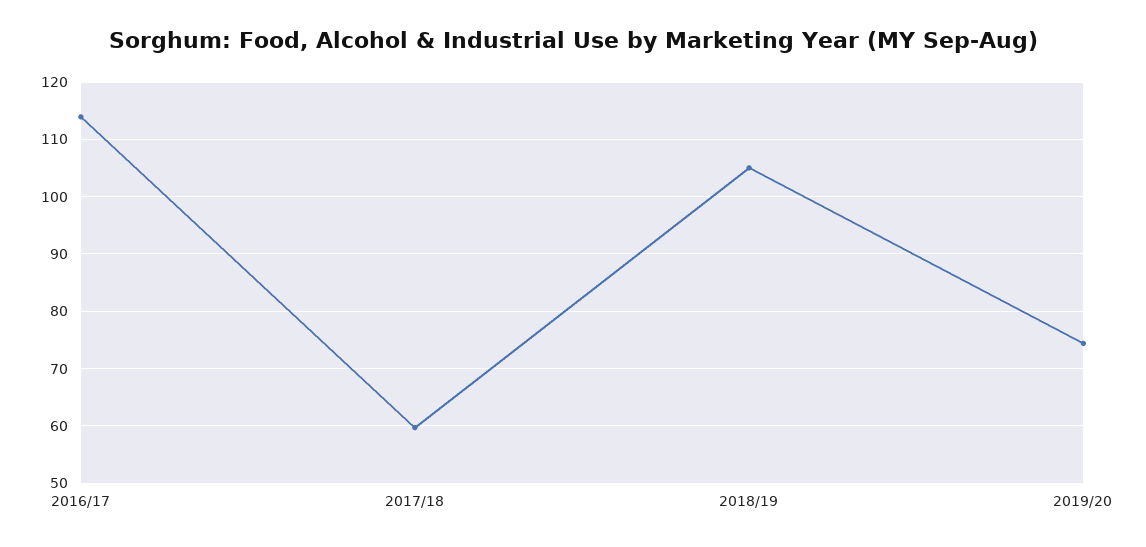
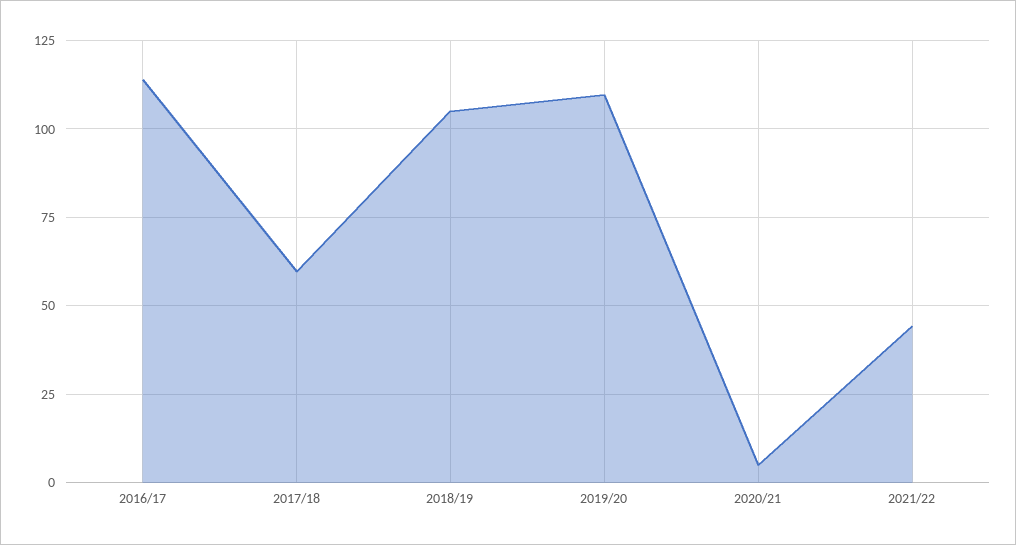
2019/20: 74 -> 110
2020/21: none -> 5
2021/22: none -> 45

